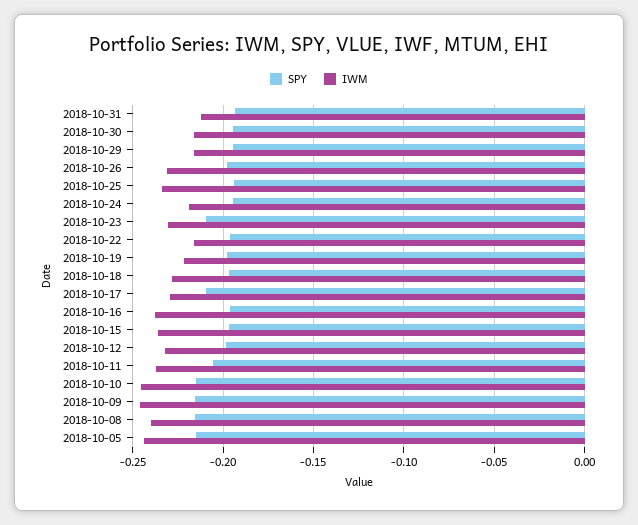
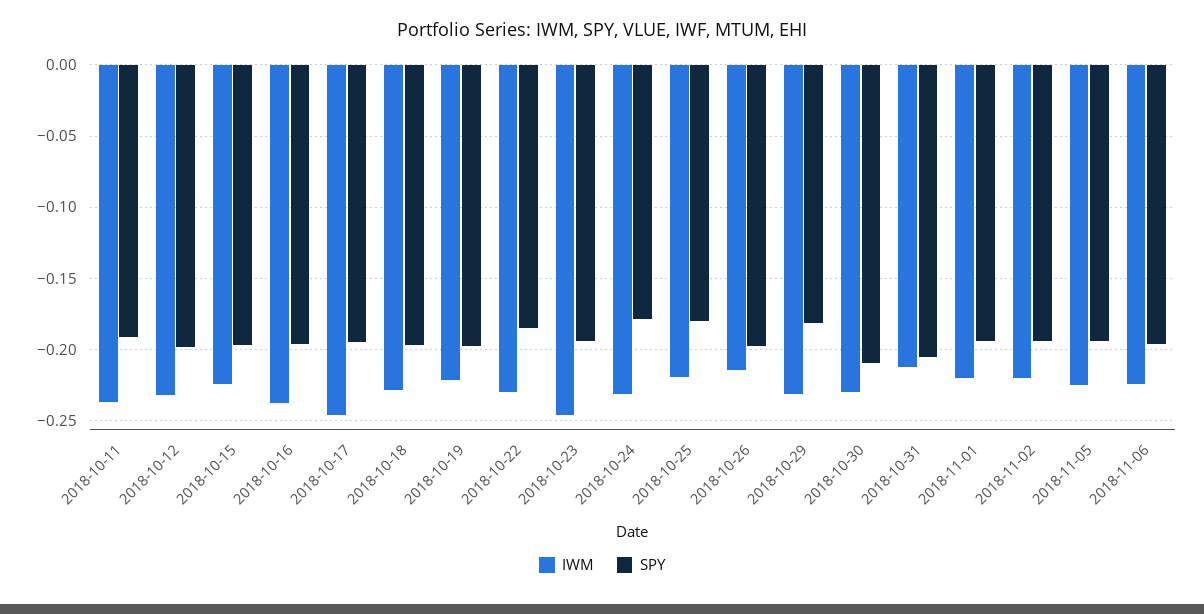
SPY, 2018-10-31: -0.195 -> -0.205
SPY, 2018-10-30: -0.195 -> -0.21
IWM, 2018-10-30: -0.215 -> -0.23
SPY, 2018-10-29: -0.195 -> -0.18
IWM, 2018-10-29: -0.215 -> -0.23
IWM, 2018-10-26: -0.23 -> -0.215
SPY, 2018-10-25: -0.195 -> -0.18
IWM, 2018-10-25: -0.235 -> -0.22
SPY, 2018-10-24: -0.195 -> -0.18
IWM, 2018-10-24: -0.22 -> -0.23
SPY, 2018-10-23: -0.21 -> -0.195
IWM, 2018-10-23: -0.23 -> -0.245
SPY, 2018-10-22: -0.195 -> -0.185
IWM, 2018-10-22: -0.215 -> -0.23
SPY, 2018-10-17: -0.21 -> -0.195
IWM, 2018-10-17: -0.23 -> -0.245
IWM, 2018-10-15: -0.235 -> -0.225
SPY, 2018-10-11: -0.205 -> -0.19
SPY, 2018-10-10: -0.215 -> none
IWM, 2018-10-10: -0.245 -> none
SPY, 2018-10-09: -0.215 -> none
IWM, 2018-10-09: -0.245 -> none
SPY, 2018-10-08: -0.215 -> none
IWM, 2018-10-08: -0.24 -> none
SPY, 2018-10-05: -0.215 -> none
IWM, 2018-10-05: -0.245 -> none
IWM, 2018-11-01: none -> -0.22
SPY, 2018-11-01: none -> -0.195
IWM, 2018-11-02: none -> -0.22
SPY, 2018-11-02: none -> -0.195
IWM, 2018-11-05: none -> -0.225
SPY, 2018-11-05: none -> -0.195
IWM, 2018-11-06: none -> -0.225
SPY, 2018-11-06: none -> -0.195

